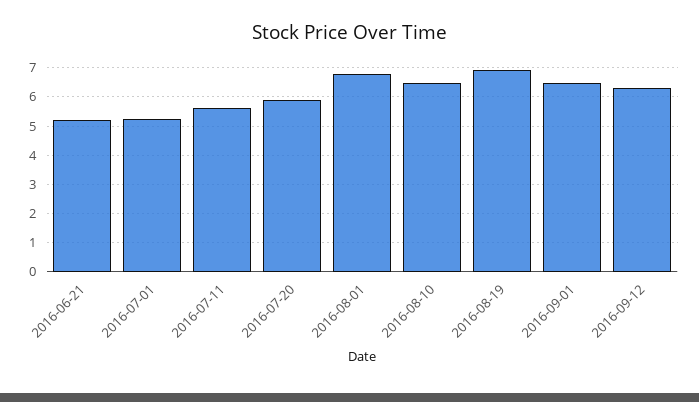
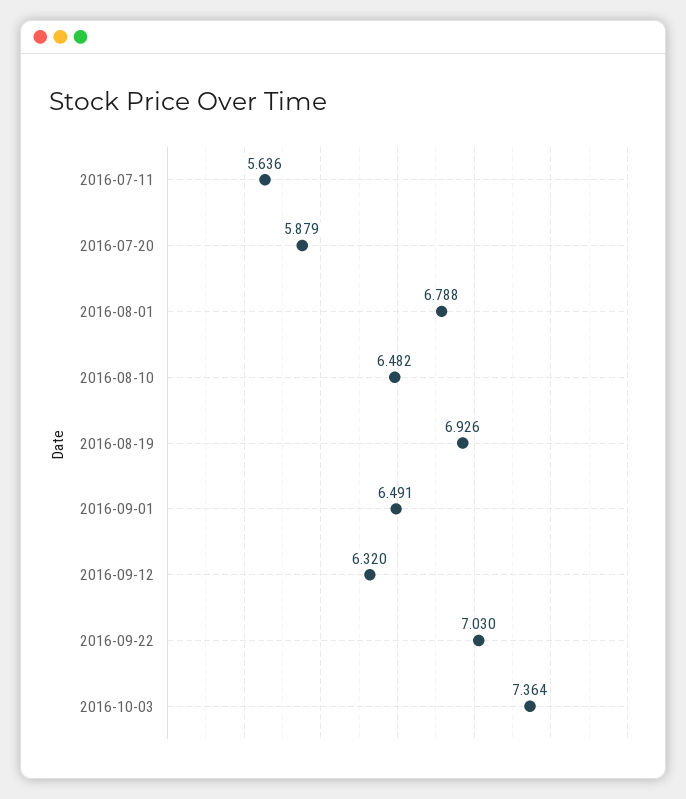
2016-06-21: 5.25 -> none
2016-07-01: 5.25 -> none
2016-09-22: none -> 7.03
2016-10-03: none -> 7.364

